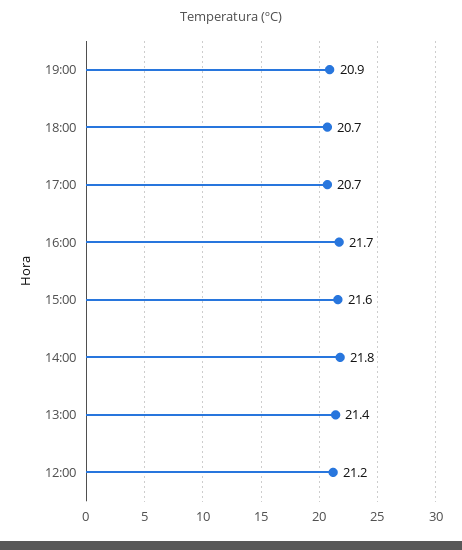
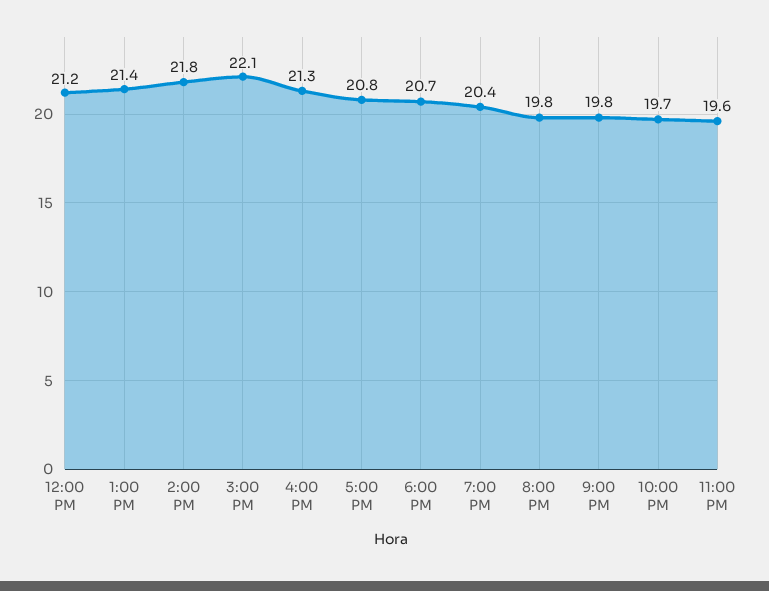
19:00: 20.9 -> 20.4
17:00: 20.7 -> 20.8
16:00: 21.7 -> 21.3
15:00: 21.6 -> 22.1
8:00 PM: none -> 19.8
9:00 PM: none -> 19.8
10:00 PM: none -> 19.7
11:00 PM: none -> 19.6

